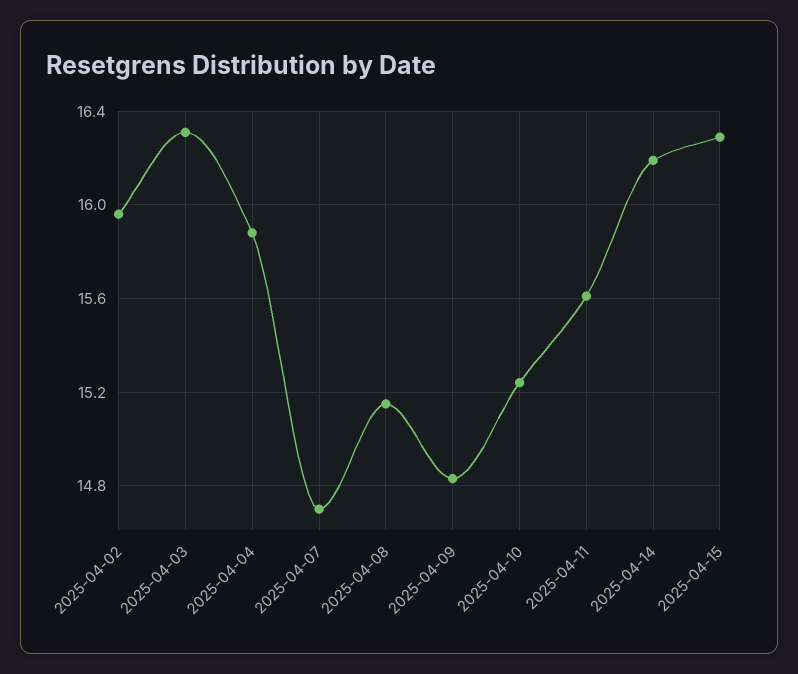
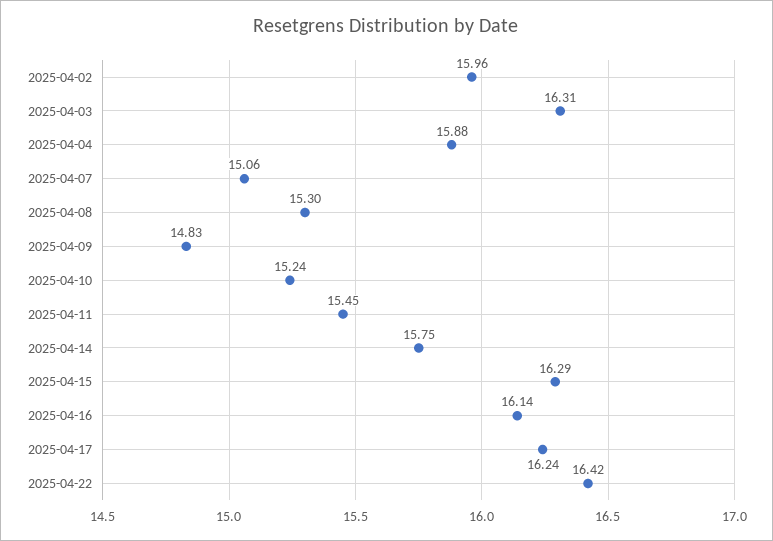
2025-04-07: 14.7 -> 15.06
2025-04-08: 15.15 -> 15.3
2025-04-11: 15.6 -> 15.45
2025-04-14: 16.2 -> 15.75
2025-04-16: none -> 16.14
2025-04-17: none -> 16.24
2025-04-22: none -> 16.42

